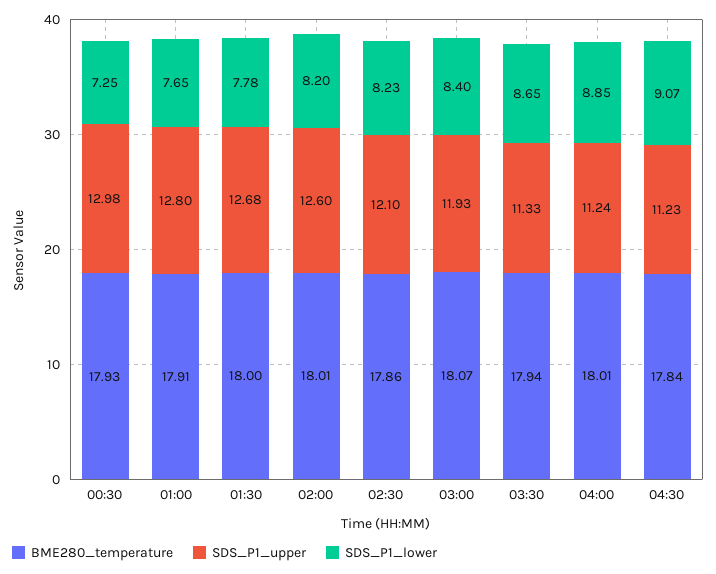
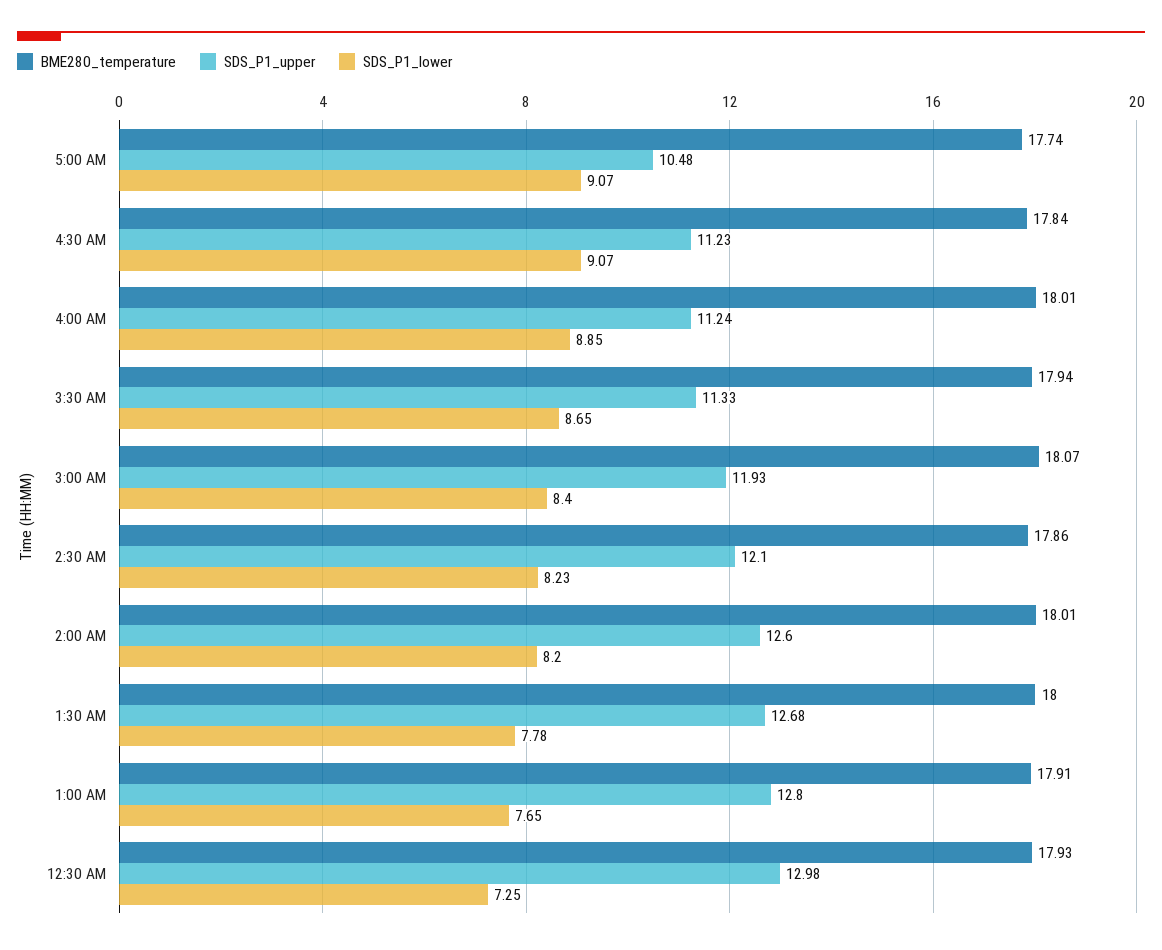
BME280_temperature, 5:00 AM: none -> 17.74
SDS_P1_upper, 5:00 AM: none -> 10.48
SDS_P1_lower, 5:00 AM: none -> 9.07

